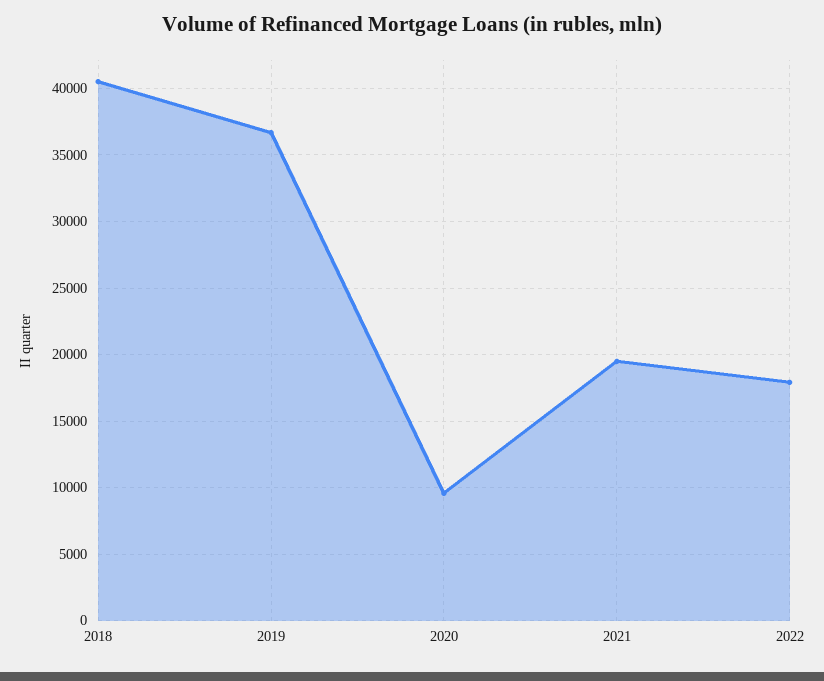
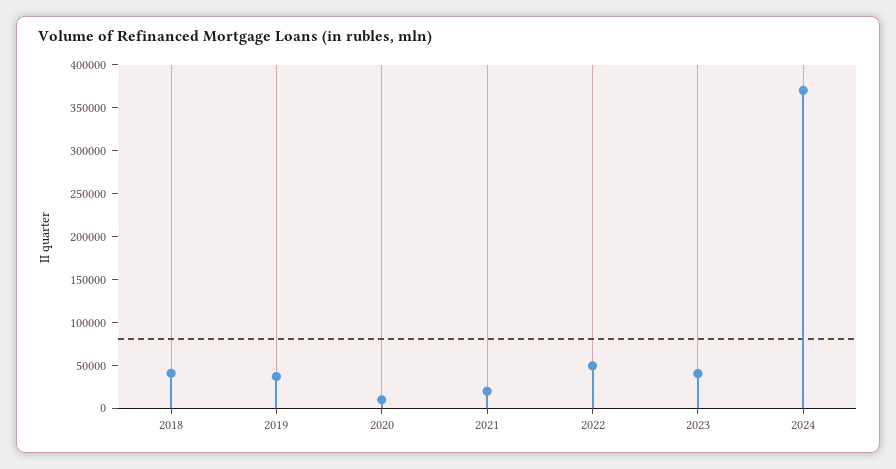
2022: 18000 -> 50000
2023: none -> 40000
2024: none -> 370000

